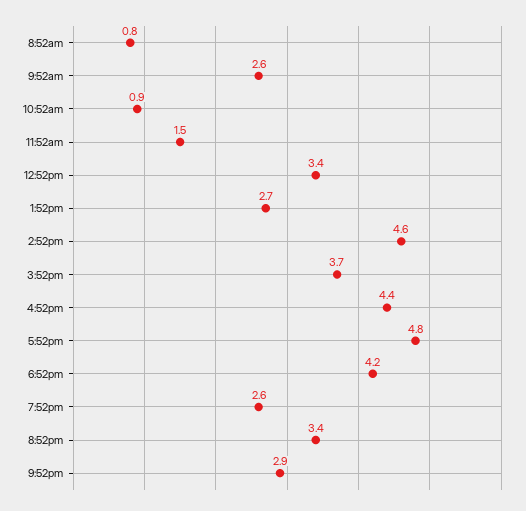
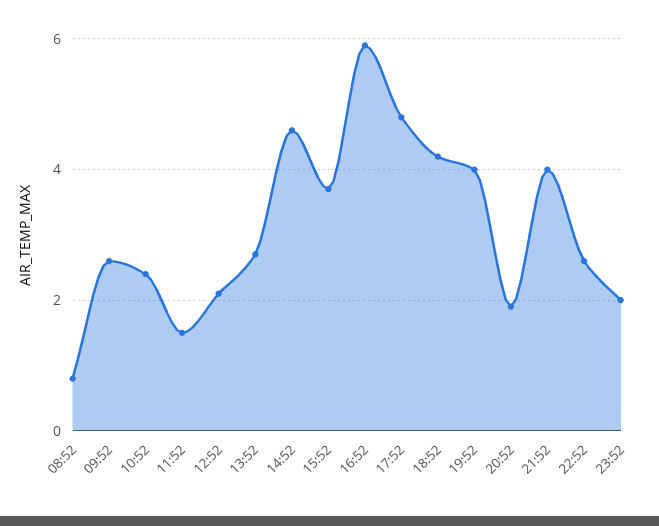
10:52am: 0.9 -> 2.5
12:52pm: 3.4 -> 2
4:52pm: 4.4 -> 6
7:52pm: 2.6 -> 4
8:52pm: 3.4 -> 2
9:52pm: 2.9 -> 4
22:52: none -> 2.5
23:52: none -> 2

